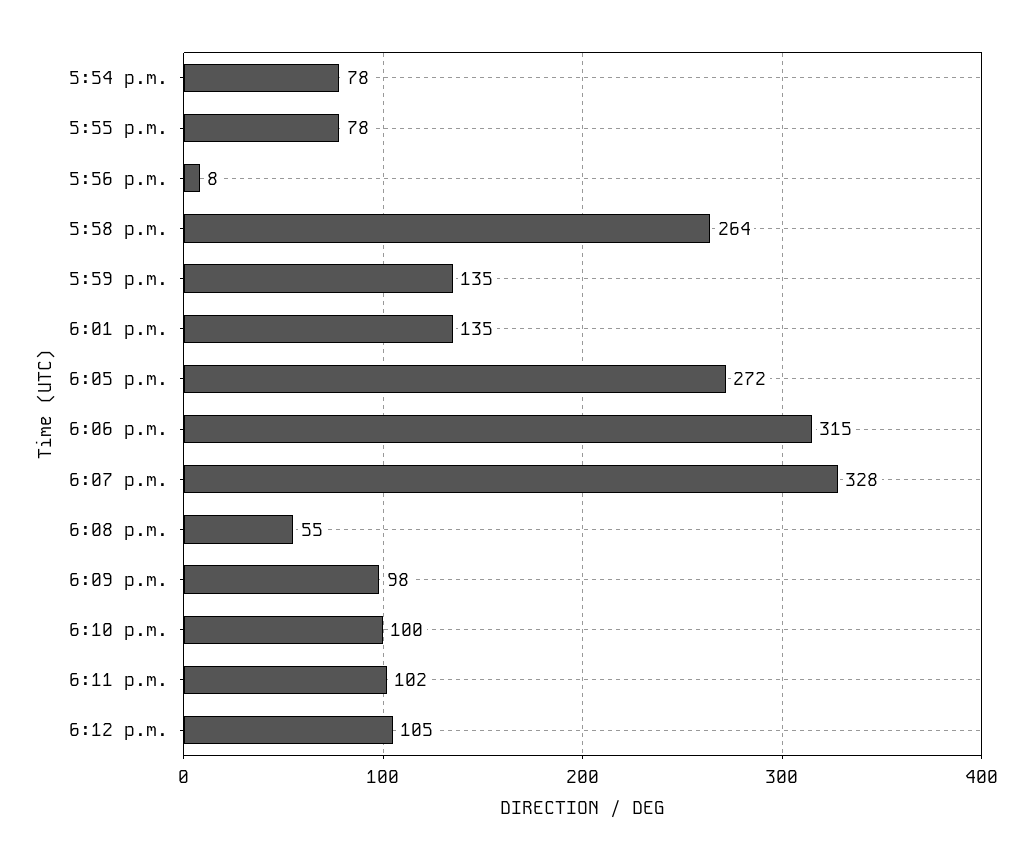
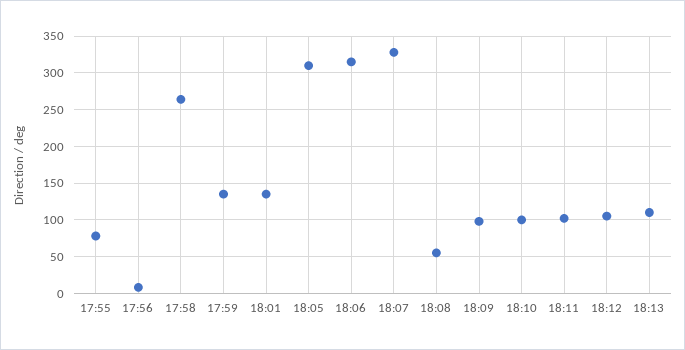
5:54 p.m.: 78 -> none
6:05 p.m.: 272 -> 310
18:13: none -> 110

